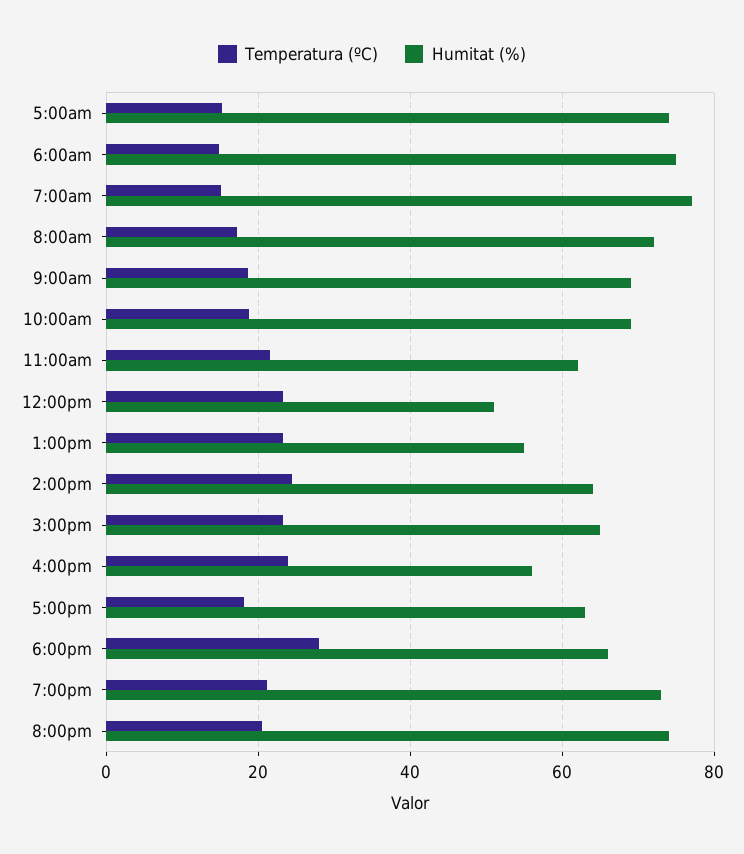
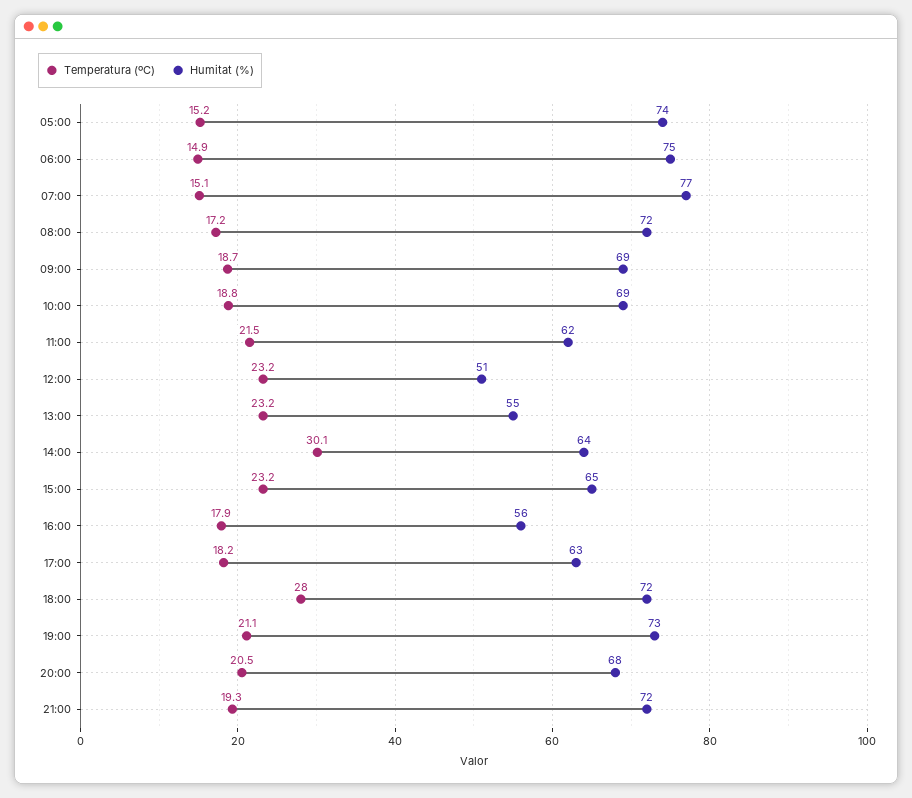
Temperatura (ºC), 2:00pm: 24 -> 30.1
Temperatura (ºC), 4:00pm: 24 -> 17.9
Humitat (%), 6:00pm: 66 -> 72
Humitat (%), 8:00pm: 74 -> 68
Temperatura (ºC), 21:00: none -> 19.3
Humitat (%), 21:00: none -> 72

